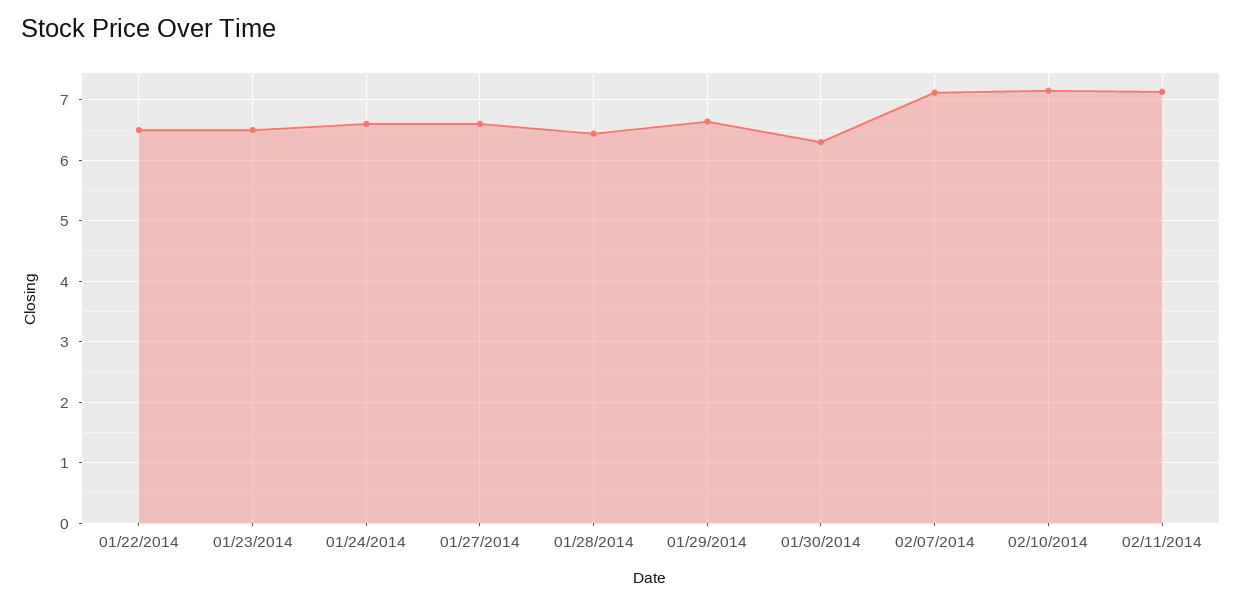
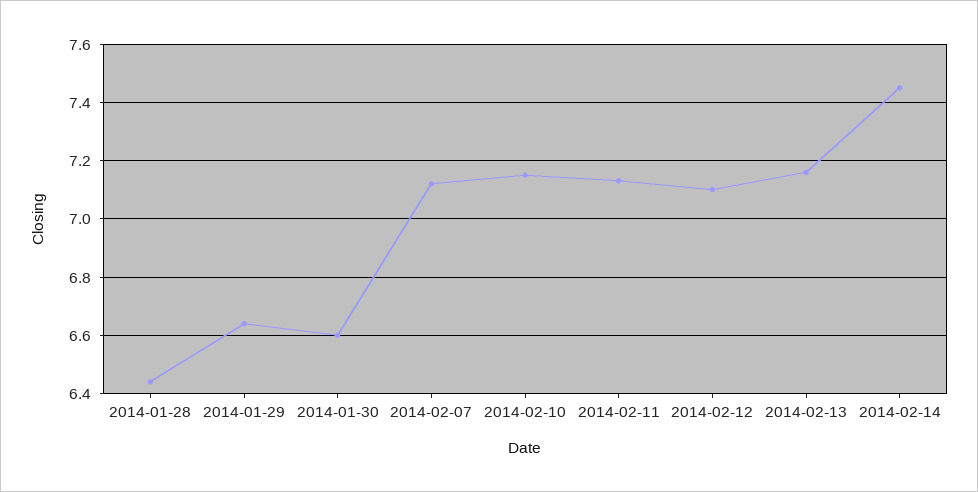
01/22/2014: 6.5 -> none
01/23/2014: 6.5 -> none
01/24/2014: 6.6 -> none
01/27/2014: 6.6 -> none
01/30/2014: 6.3 -> 6.6
2014-02-12: none -> 7.1
2014-02-13: none -> 7.15
2014-02-14: none -> 7.45

